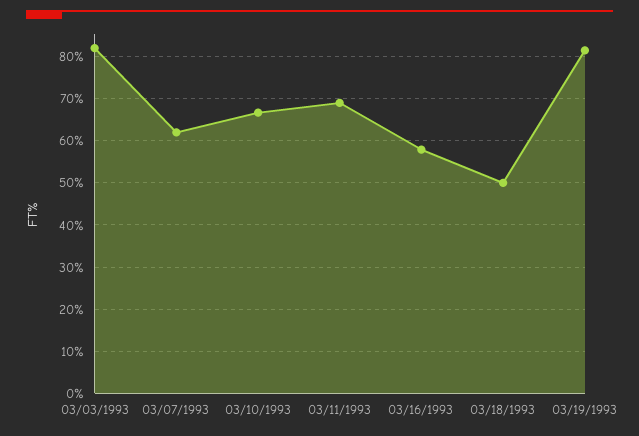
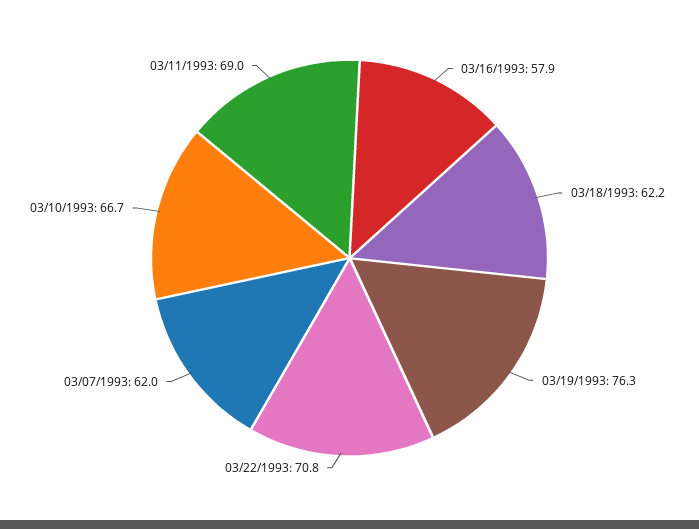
03/03/1993: 82 -> none
03/18/1993: 50 -> 62.2
03/19/1993: 82 -> 76.3
03/22/1993: none -> 70.8

